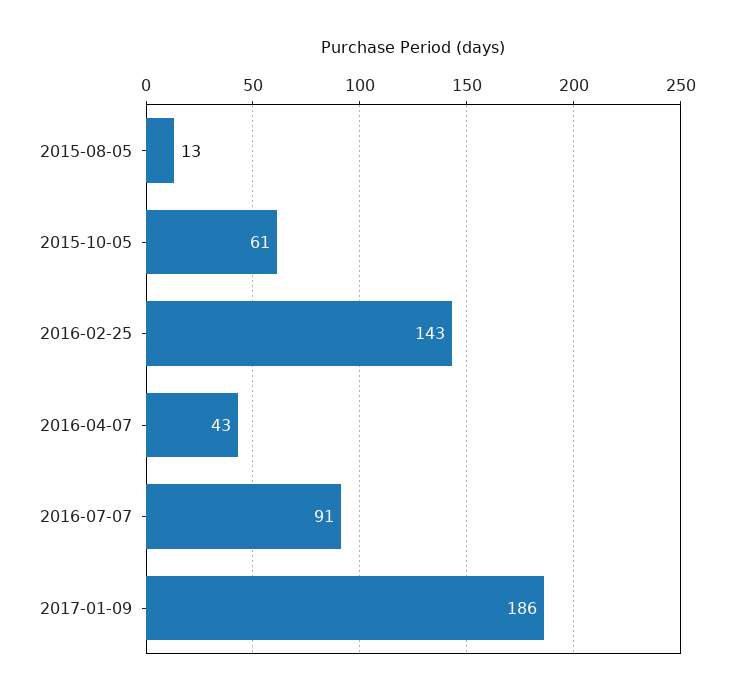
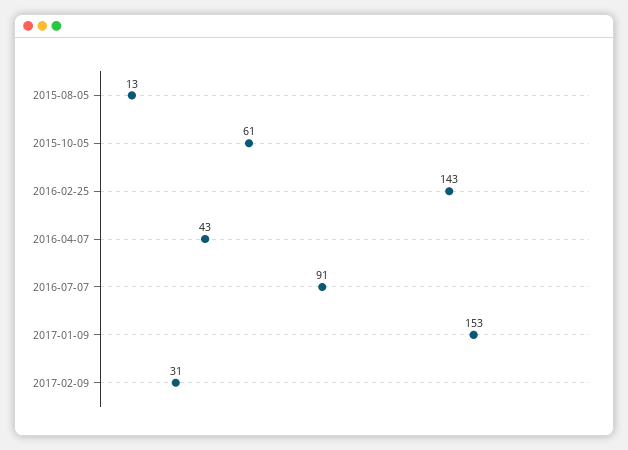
2017-01-09: 186 -> 153
2017-02-09: none -> 31

